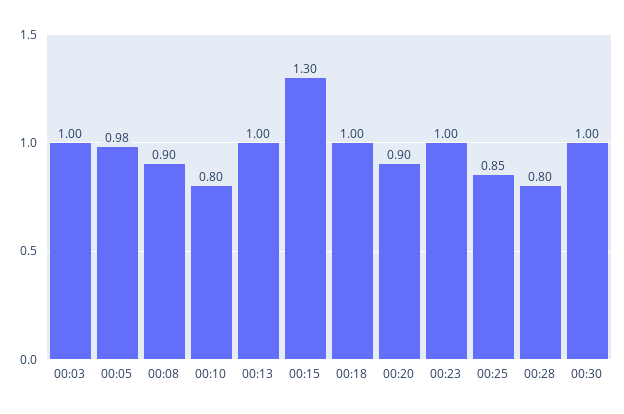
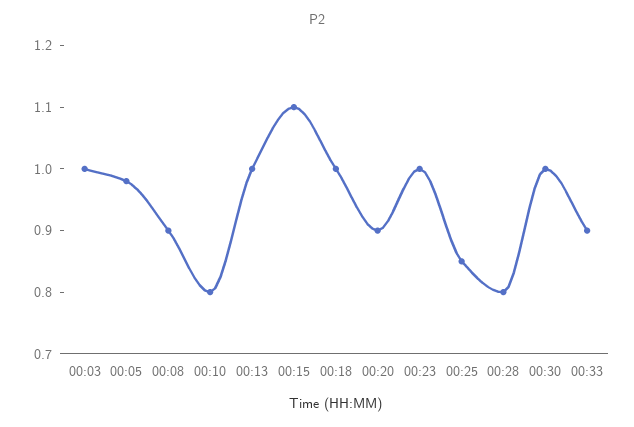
00:15: 1.3 -> 1.1
00:33: none -> 0.9

